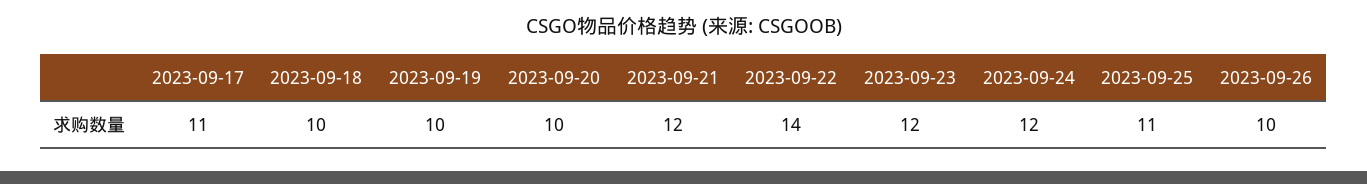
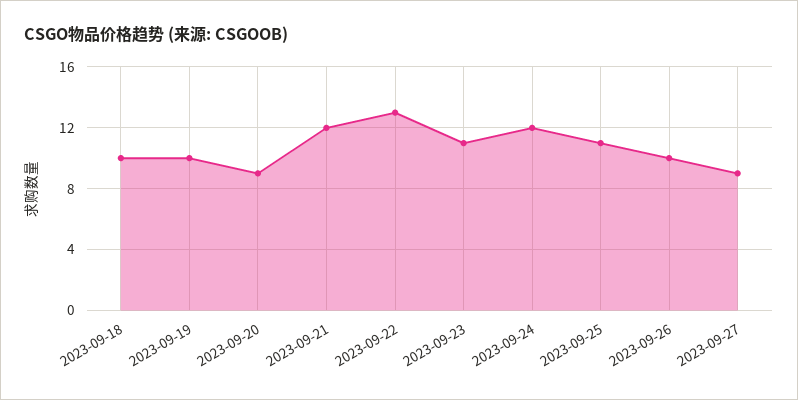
2023-09-17: 11 -> none
2023-09-20: 10 -> 9
2023-09-22: 14 -> 13
2023-09-23: 12 -> 11
2023-09-27: none -> 9

